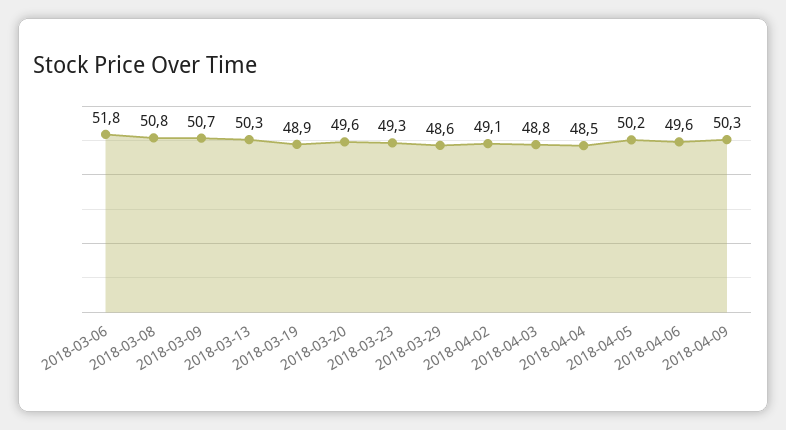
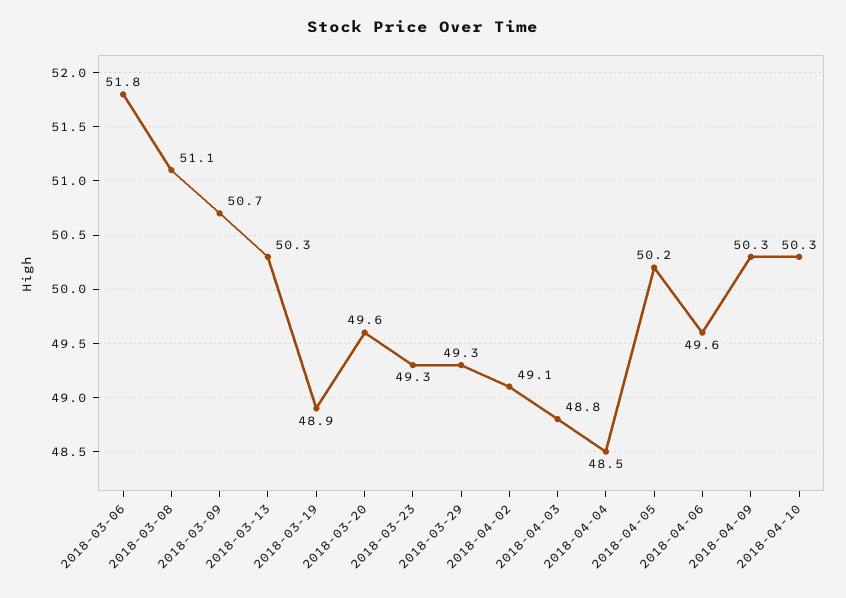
2018-03-08: 50.8 -> 51.1
2018-03-29: 48.6 -> 49.3
2018-04-10: none -> 50.3

